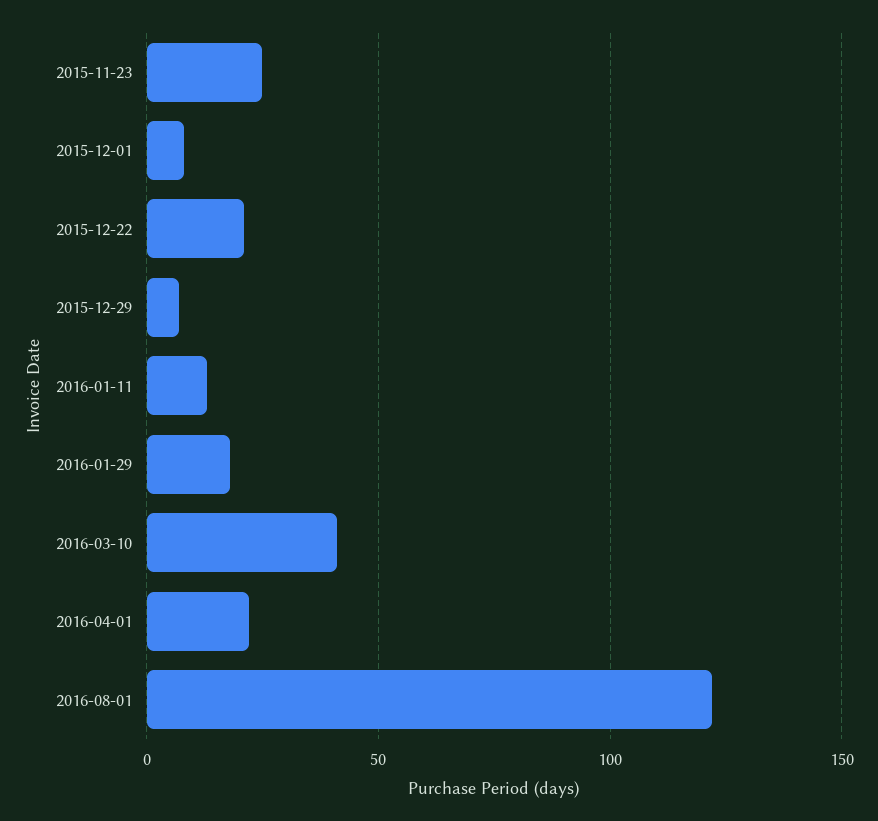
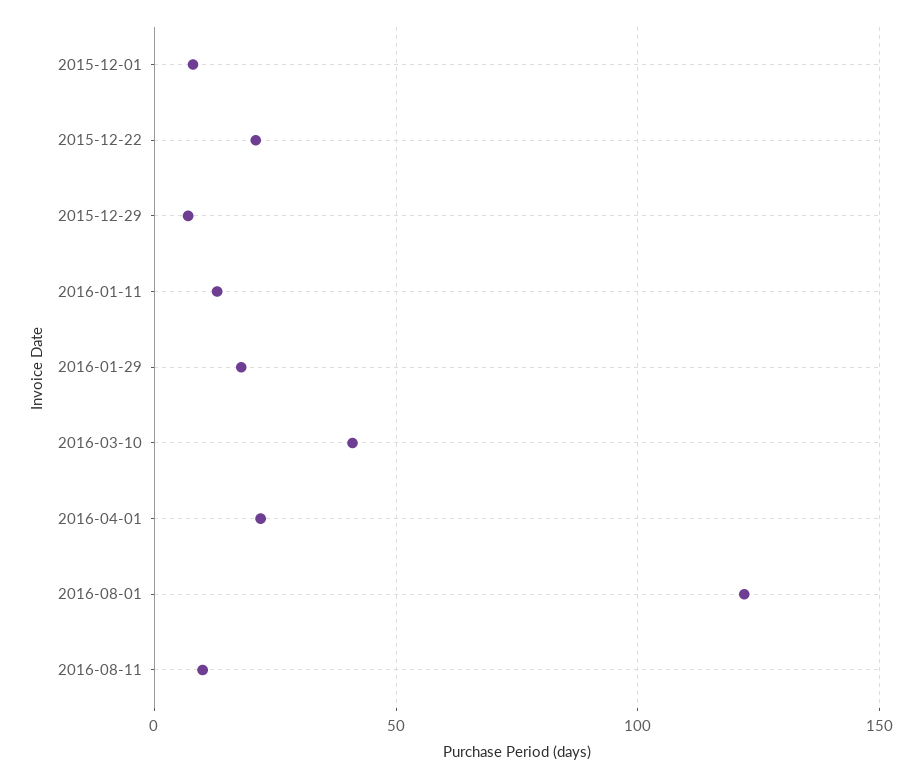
2015-11-23: 25 -> none
2016-08-11: none -> 10

